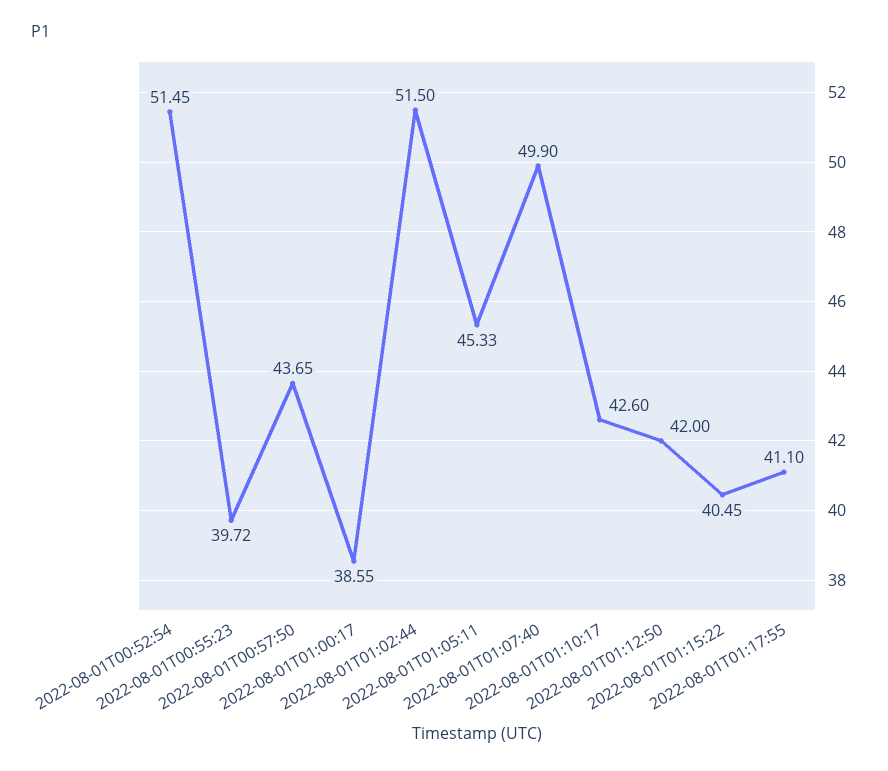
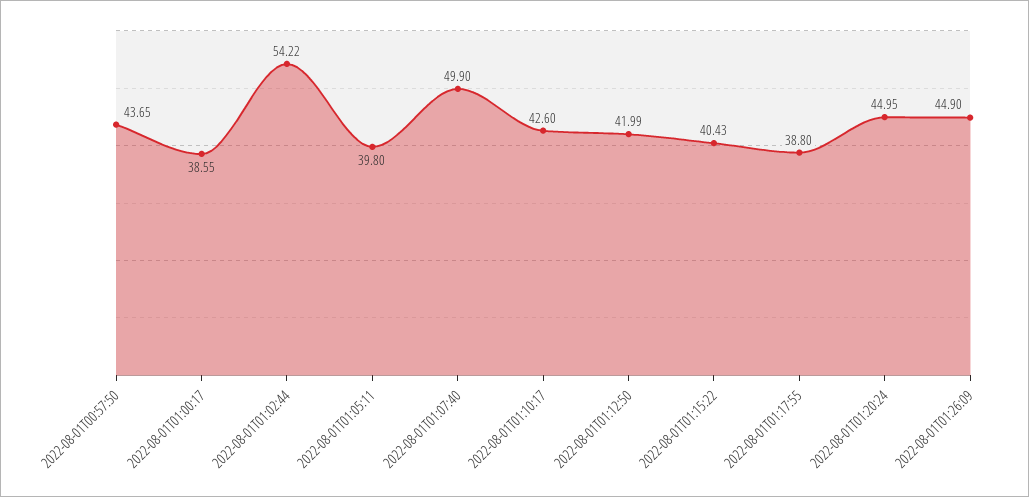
2022-08-01T00:52:54: 51.45 -> none
2022-08-01T00:55:23: 39.72 -> none
2022-08-01T01:02:44: 51.5 -> 54.22
2022-08-01T01:05:11: 45.33 -> 39.8
2022-08-01T01:12:50: 42 -> 41.99
2022-08-01T01:15:22: 40.45 -> 40.43
2022-08-01T01:17:55: 41.1 -> 38.8
2022-08-01T01:20:24: none -> 44.95
2022-08-01T01:26:09: none -> 44.9

